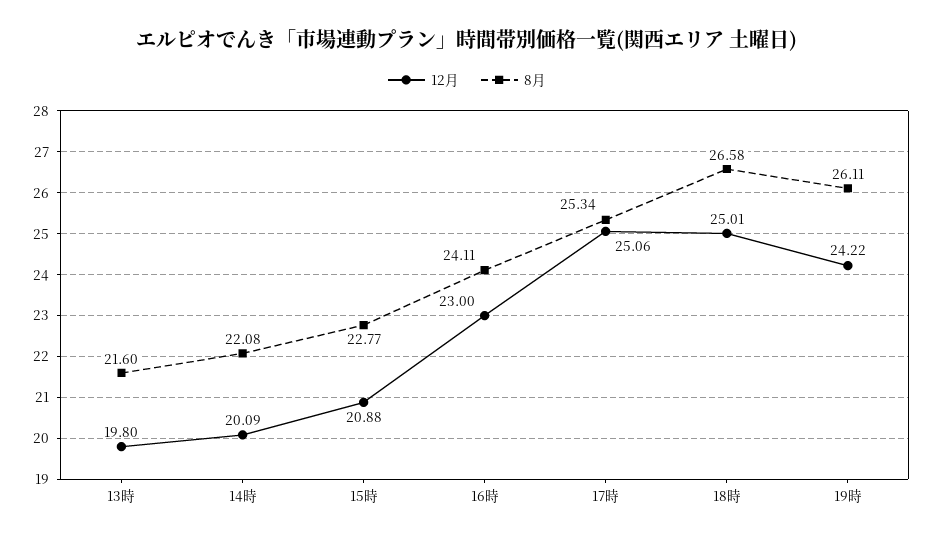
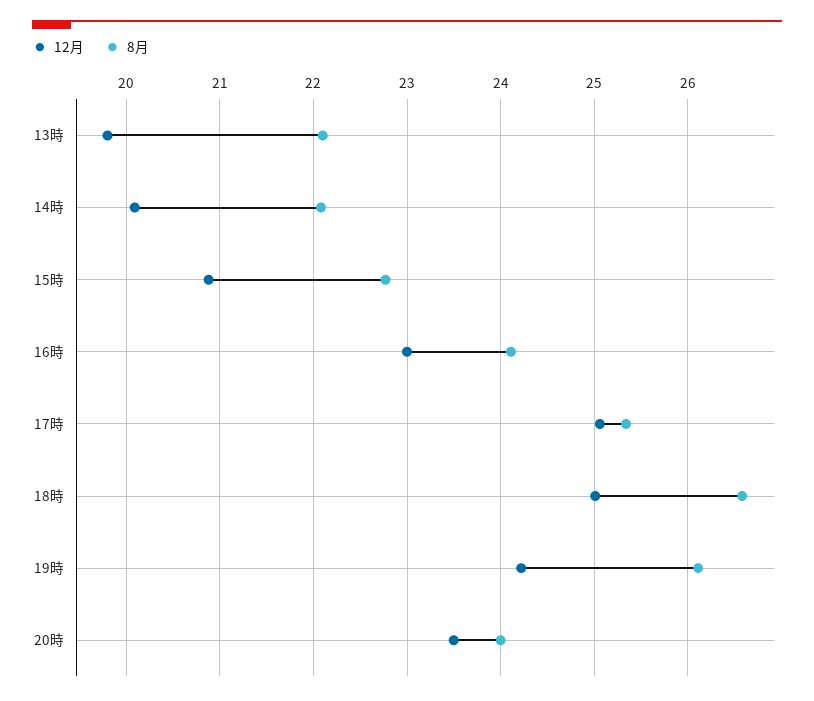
8月, 13時: 21.6 -> 22.1
12月, 20時: none -> 23.5
8月, 20時: none -> 24

